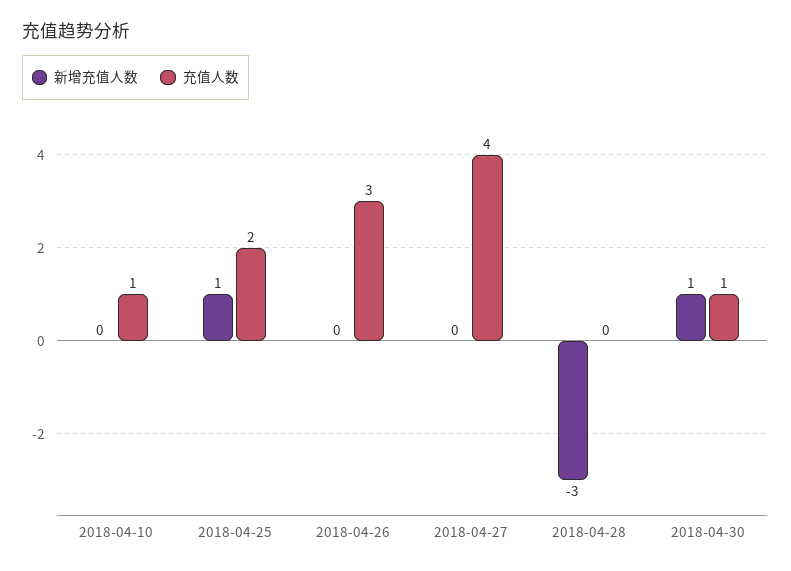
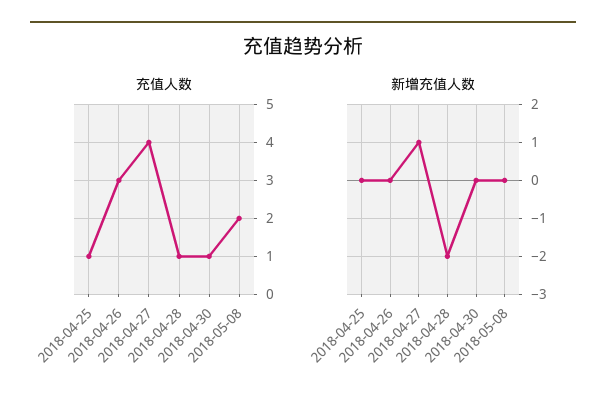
新增充值人数, 2018-04-10: 0 -> none
充值人数, 2018-04-10: 1 -> none
新增充值人数, 2018-04-25: 1 -> 0
充值人数, 2018-04-25: 2 -> 1
新增充值人数, 2018-04-27: 0 -> 1
新增充值人数, 2018-04-28: -3 -> -2
充值人数, 2018-04-28: 0 -> 1
新增充值人数, 2018-04-30: 1 -> 0
充值人数, 2018-05-08: none -> 2
新增充值人数, 2018-05-08: none -> 0

